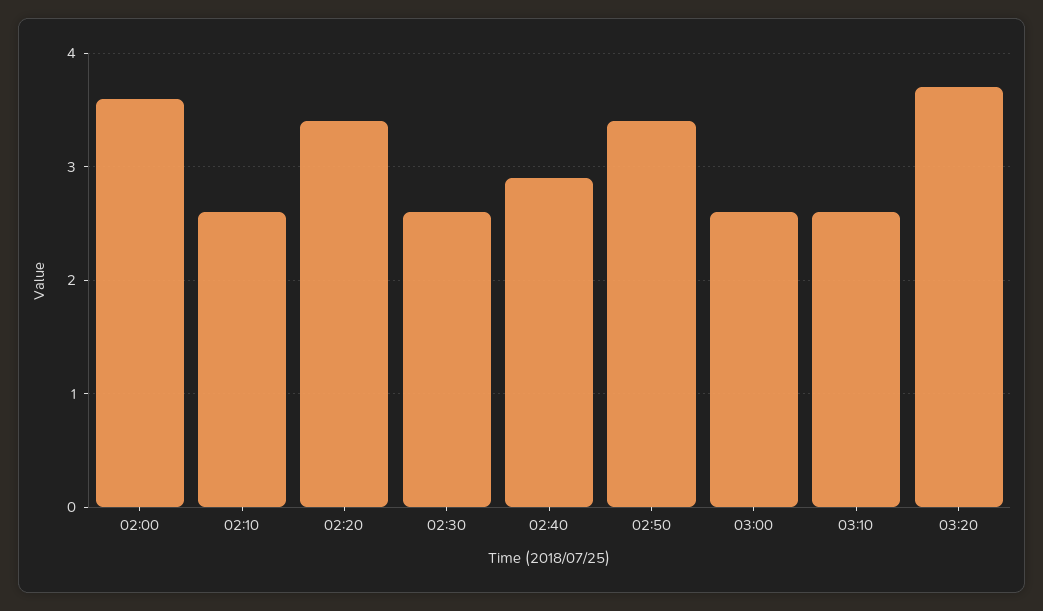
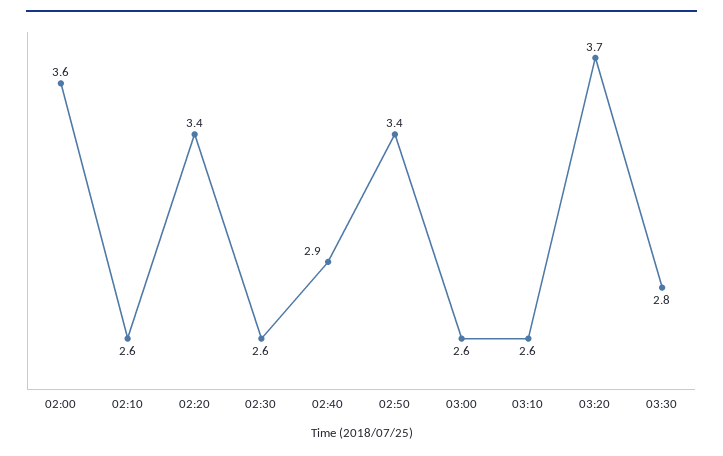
03:30: none -> 2.8

